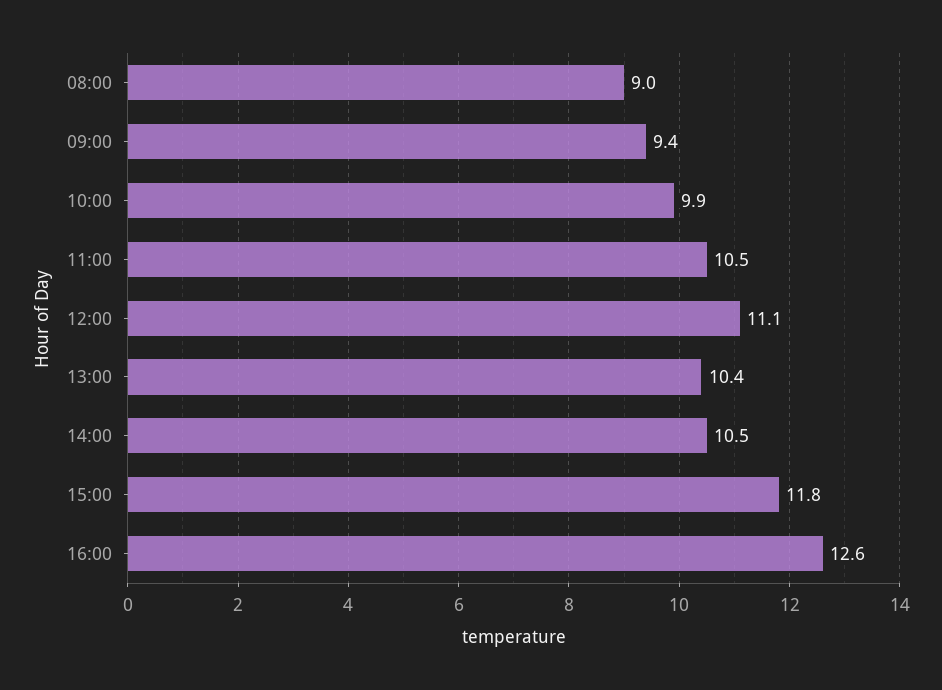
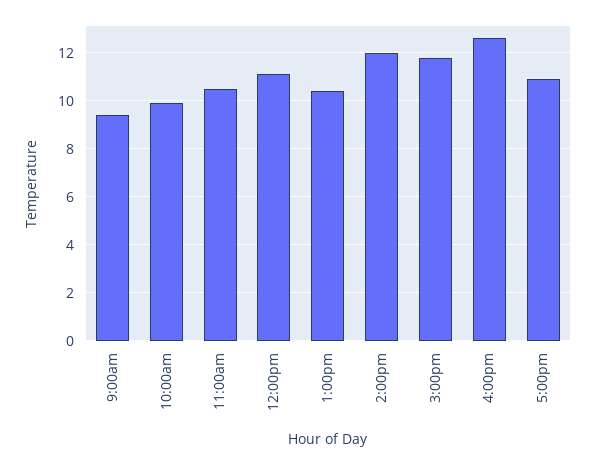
08:00: 9 -> none
14:00: 10.5 -> 12
5:00pm: none -> 11

